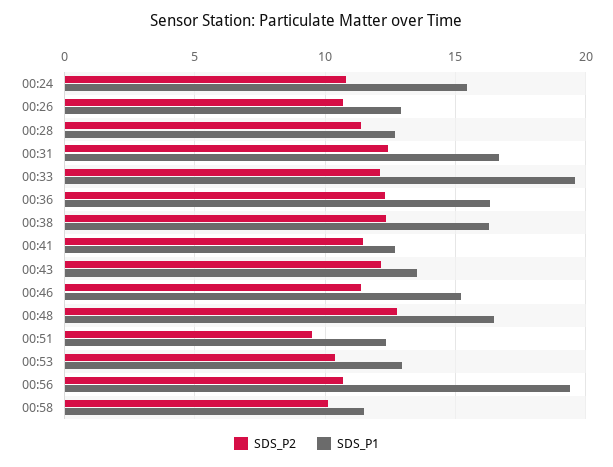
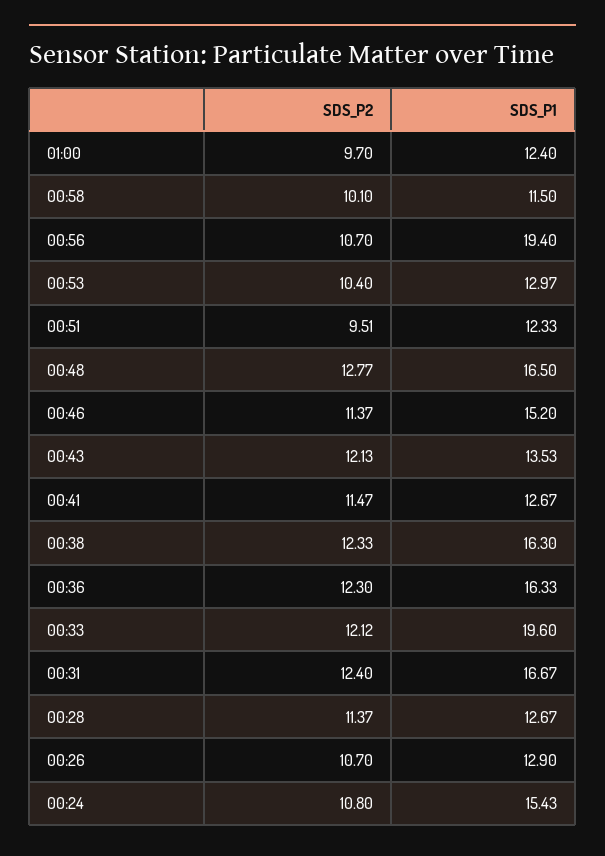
SDS_P2, 01:00: none -> 9.7
SDS_P1, 01:00: none -> 12.4

